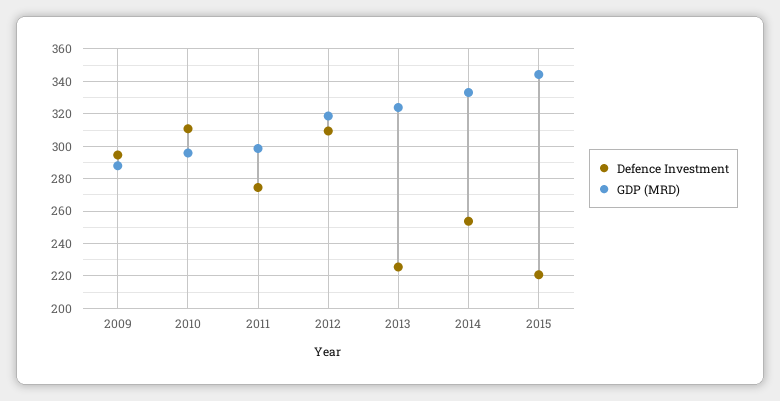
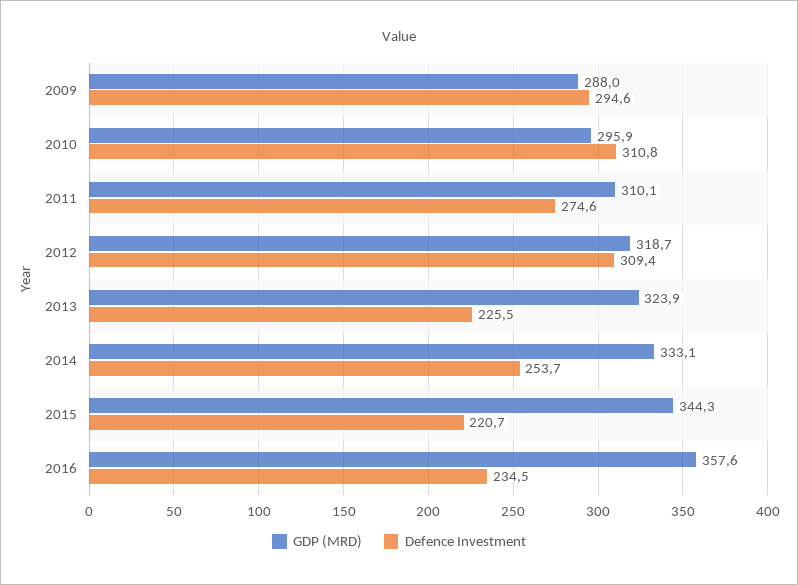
GDP (MRD), 2011: 300 -> 310.1
GDP (MRD), 2016: none -> 357.6
Defence Investment, 2016: none -> 234.5

